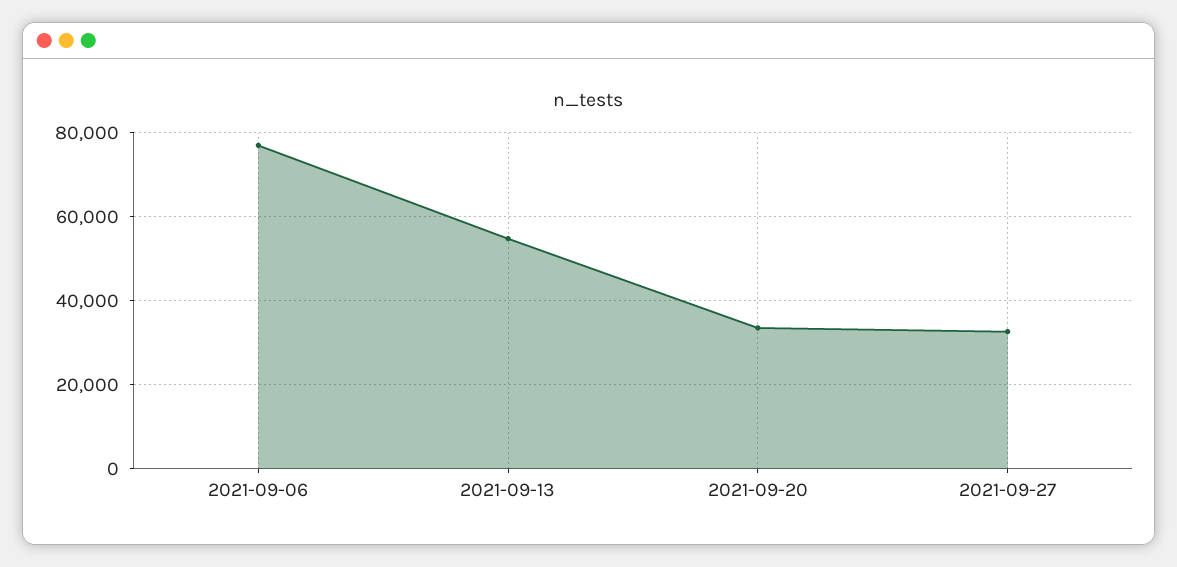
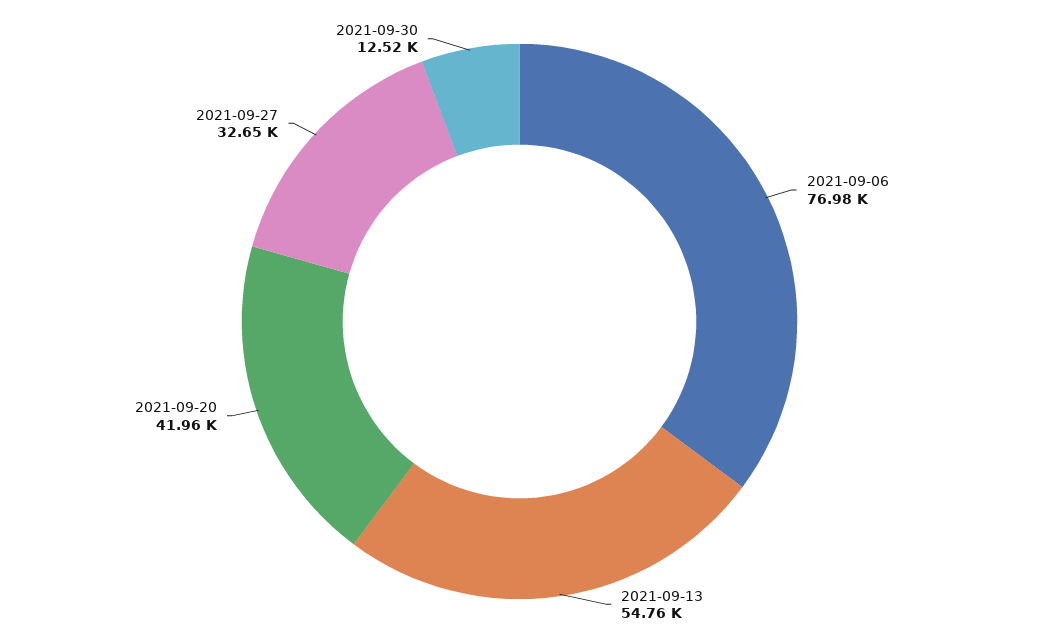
2021-09-20: 34000 -> 41960
2021-09-30: none -> 12520

